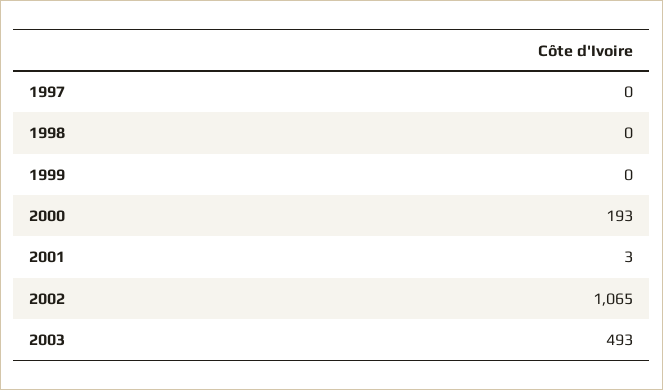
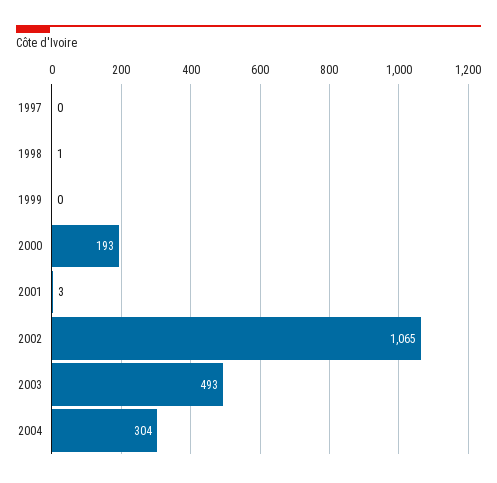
1998: 0 -> 1
2004: none -> 304

